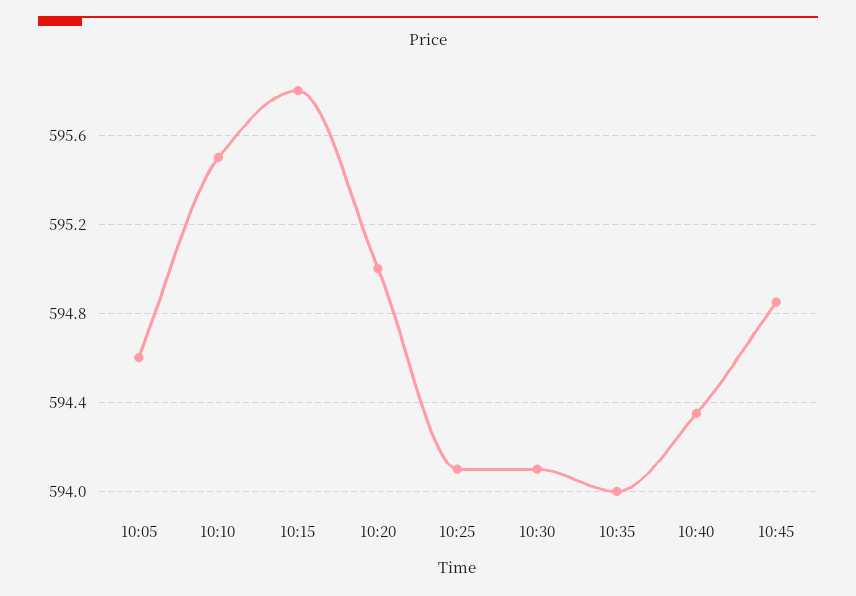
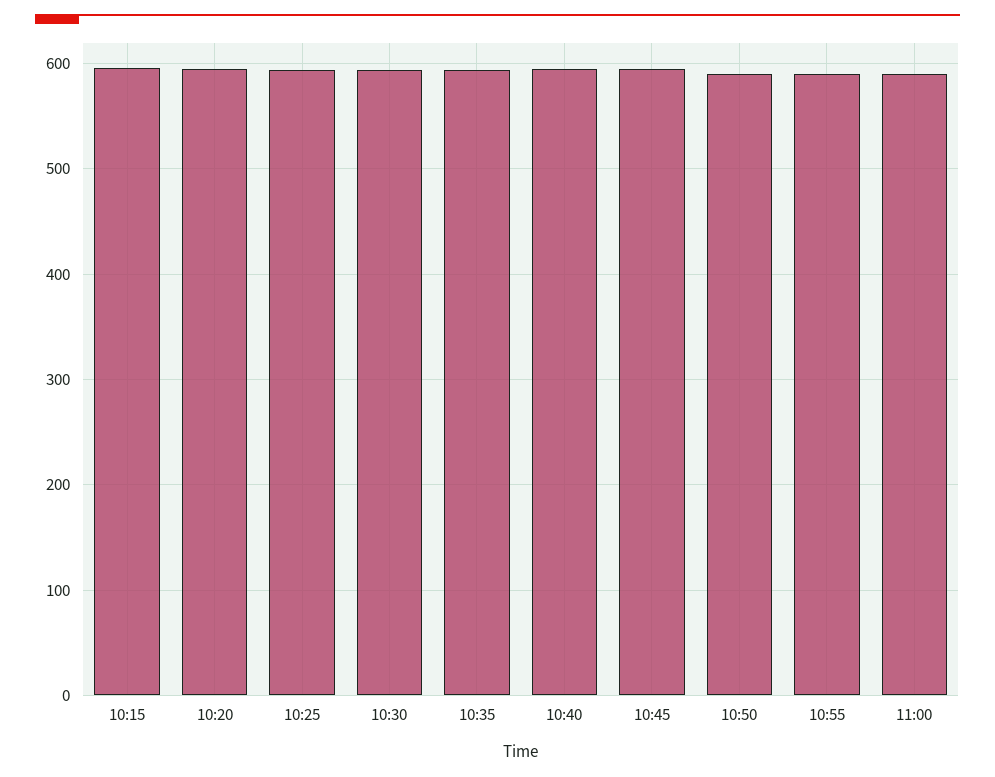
10:05: 594.6 -> none
10:10: 595.5 -> none
10:50: none -> 590
10:55: none -> 590
11:00: none -> 590

